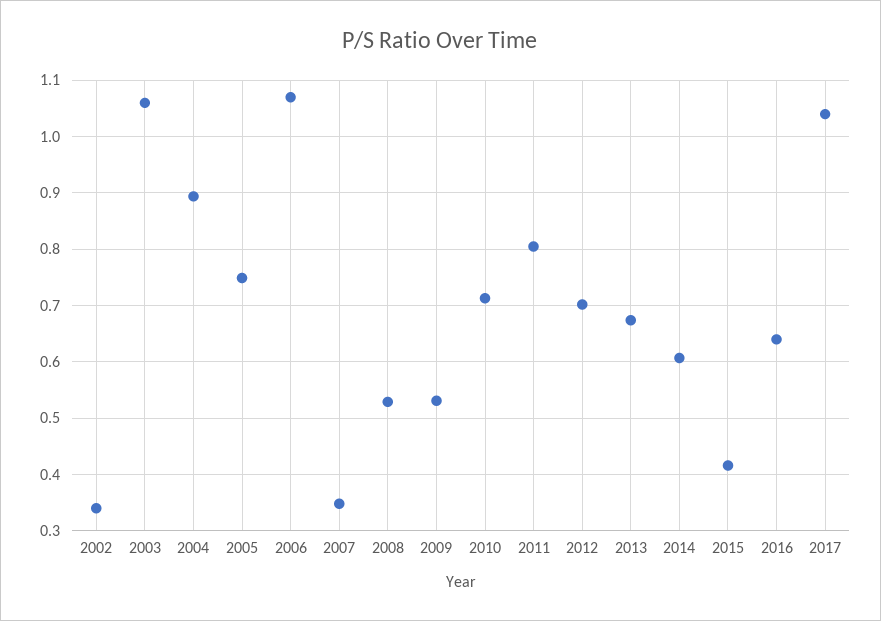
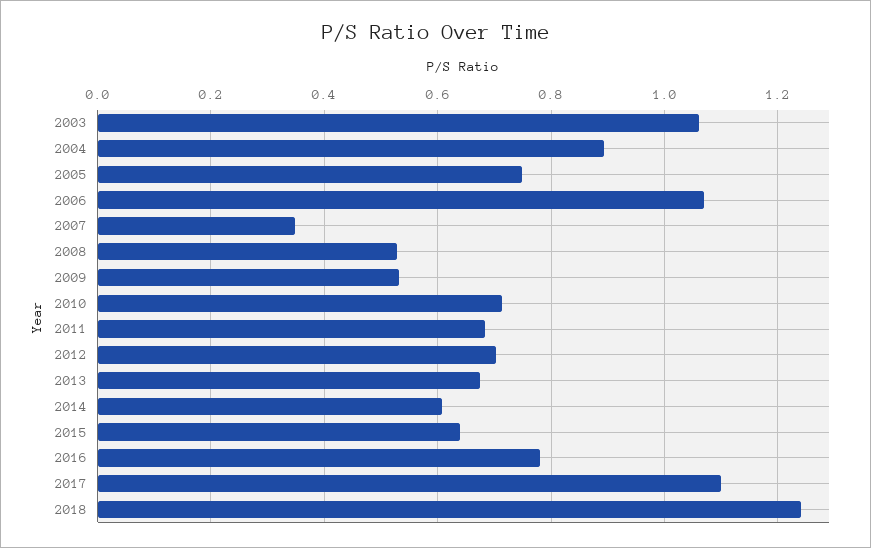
2002: 0.34 -> none
2011: 0.8 -> 0.68
2015: 0.42 -> 0.64
2016: 0.64 -> 0.78
2017: 1.04 -> 1.1
2018: none -> 1.24

